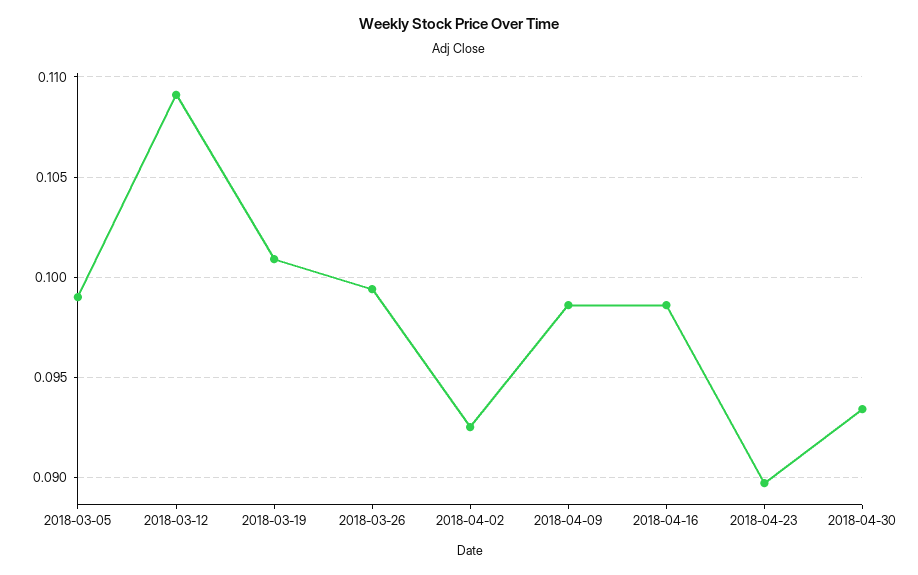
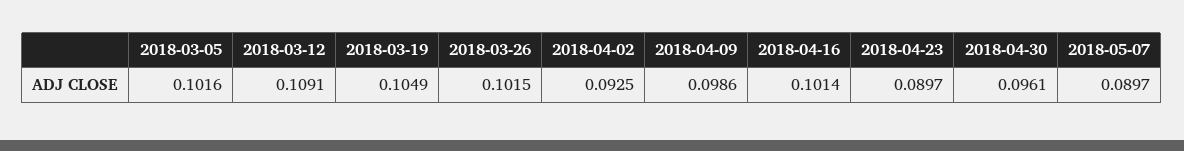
2018-03-05: 0.099 -> 0.1016
2018-03-19: 0.101 -> 0.1049
2018-03-26: 0.0995 -> 0.1015
2018-04-16: 0.0985 -> 0.1014
2018-04-30: 0.0935 -> 0.0961
2018-05-07: none -> 0.0897

